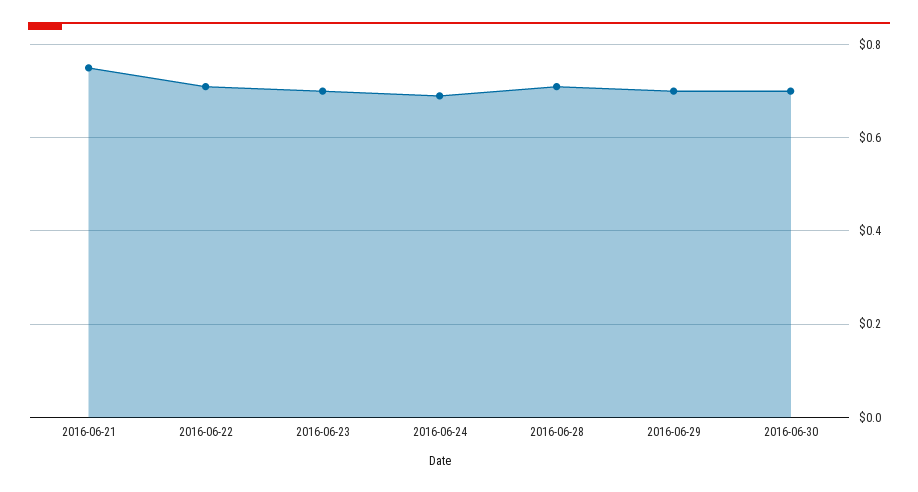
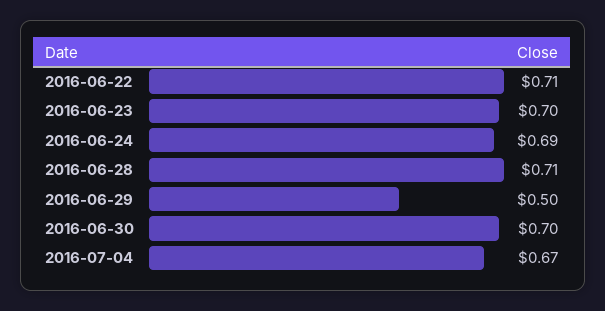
2016-06-21: 0.75 -> none
2016-06-29: 0.7 -> 0.5
2016-07-04: none -> 0.67

